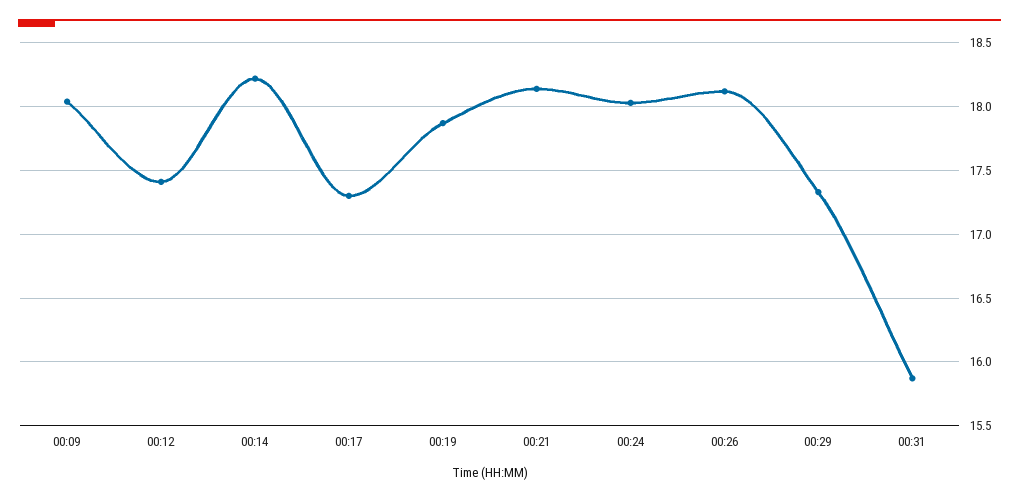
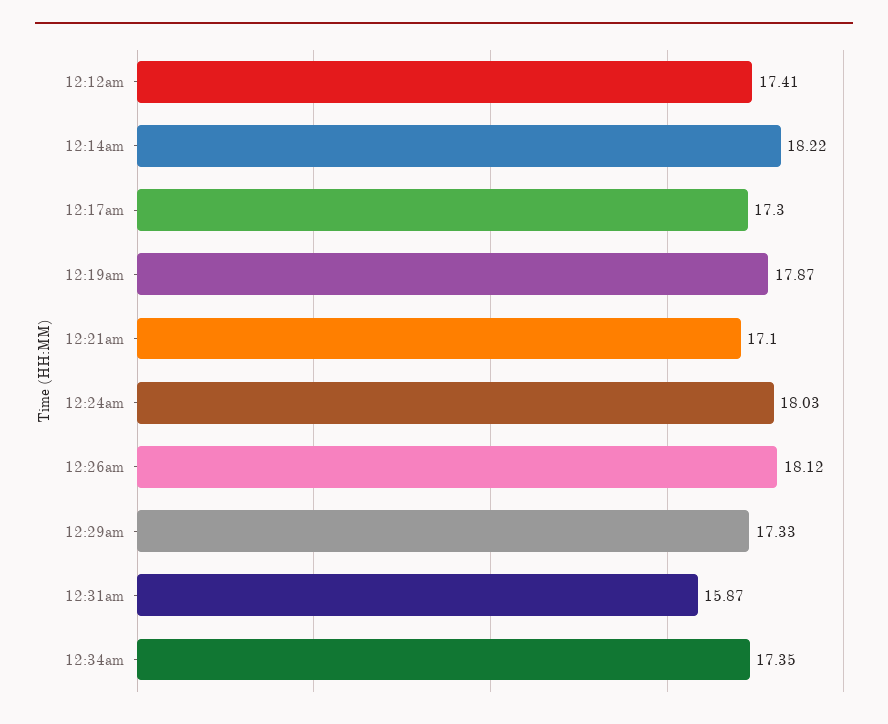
00:09: 18.05 -> none
00:21: 18.15 -> 17.1
12:34am: none -> 17.35

